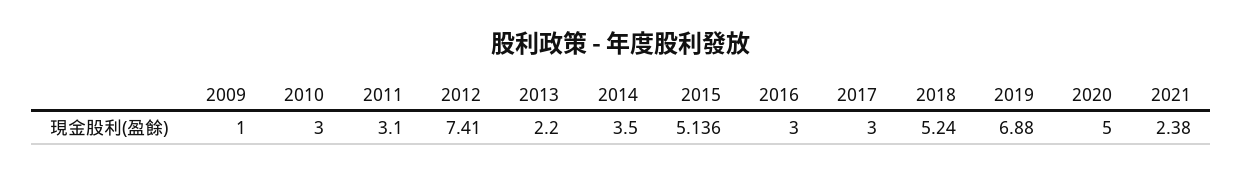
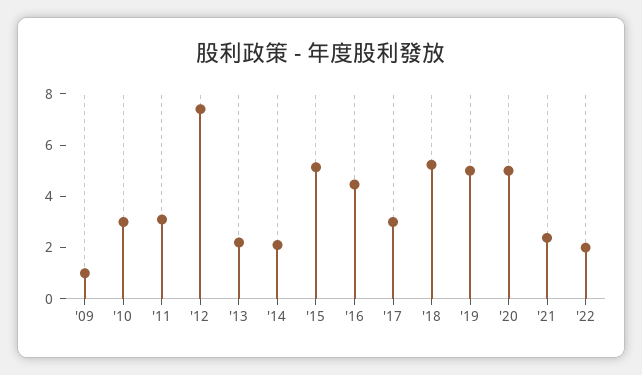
2014: 3.5 -> 2
2016: 3 -> 4.5
2019: 6.88 -> 5
'22: none -> 2

